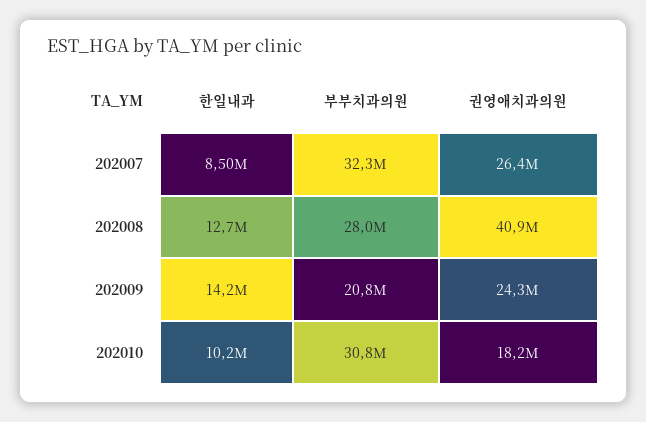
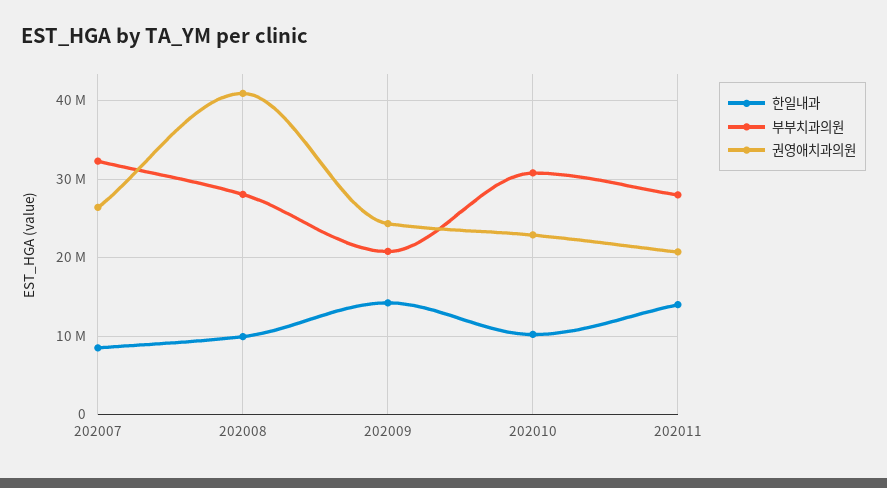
한일내과, 202008: 12700000 -> 10000000
권영애치과의원, 202010: 18200000 -> 23000000
한일내과, 202011: none -> 14000000
부부치과의원, 202011: none -> 28000000
권영애치과의원, 202011: none -> 21000000

